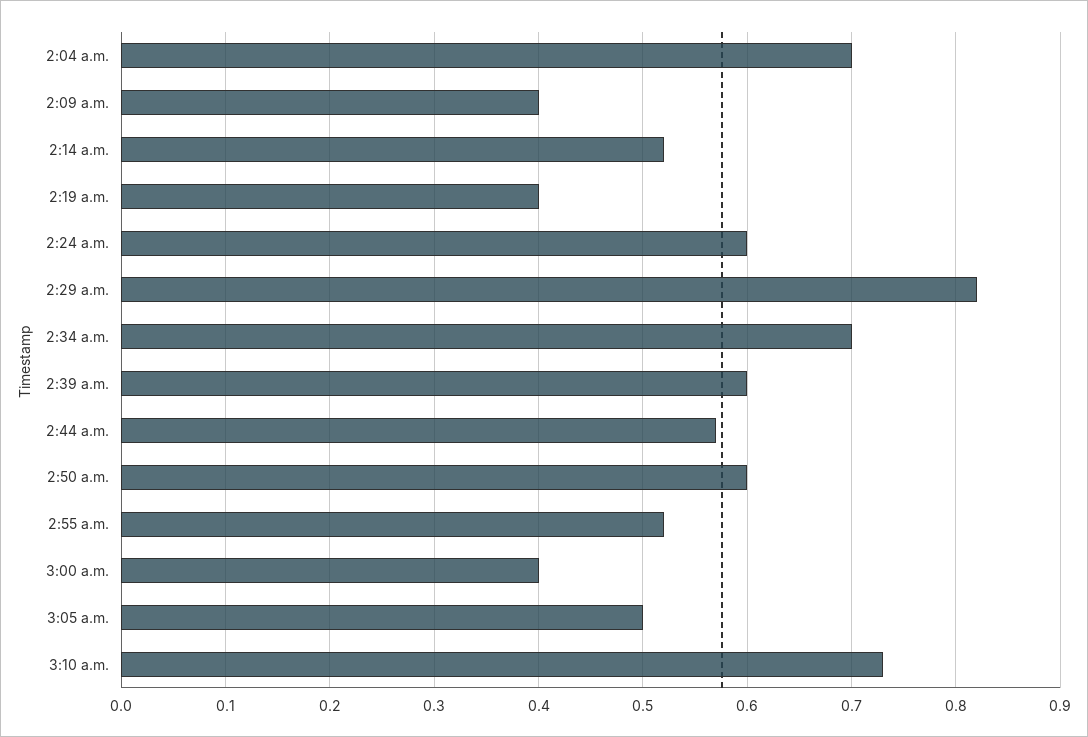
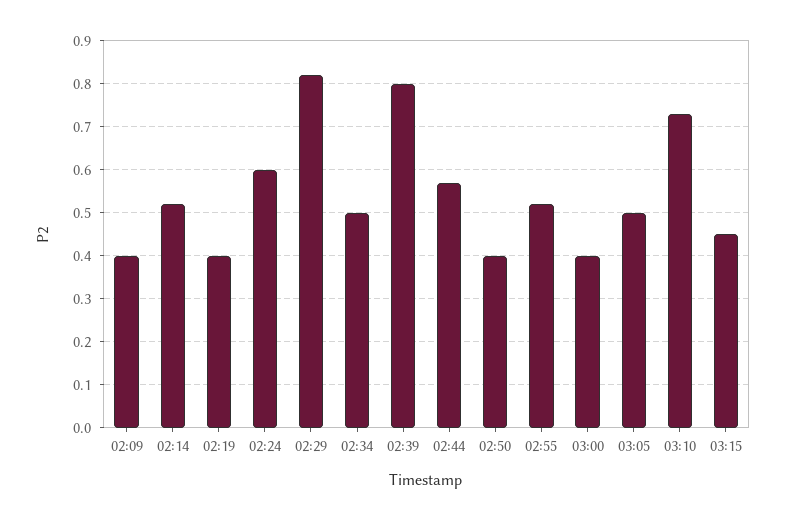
2:04 a.m.: 0.7 -> none
2:34 a.m.: 0.7 -> 0.5
2:39 a.m.: 0.6 -> 0.8
2:50 a.m.: 0.6 -> 0.4
03:15: none -> 0.45

